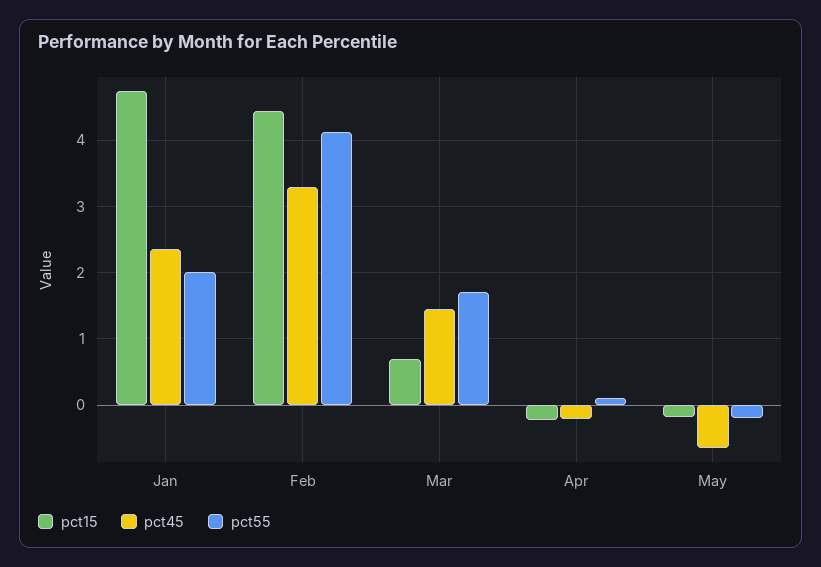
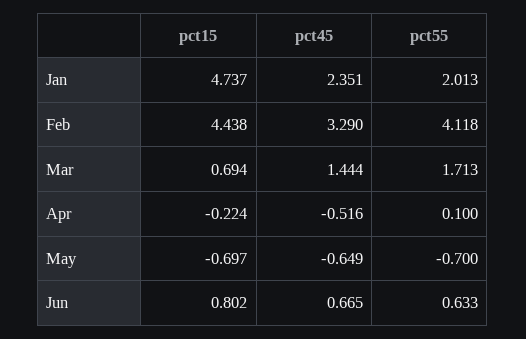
pct45, Apr: -0.2 -> -0.516
pct15, May: -0.2 -> -0.697
pct55, May: -0.2 -> -0.7
pct15, Jun: none -> 0.802
pct45, Jun: none -> 0.665
pct55, Jun: none -> 0.633

